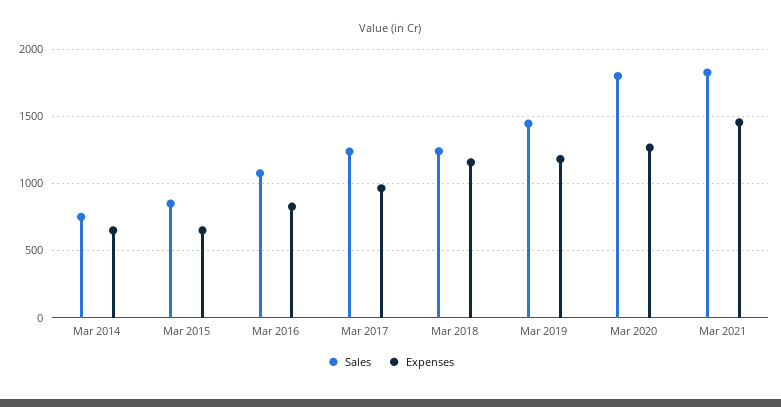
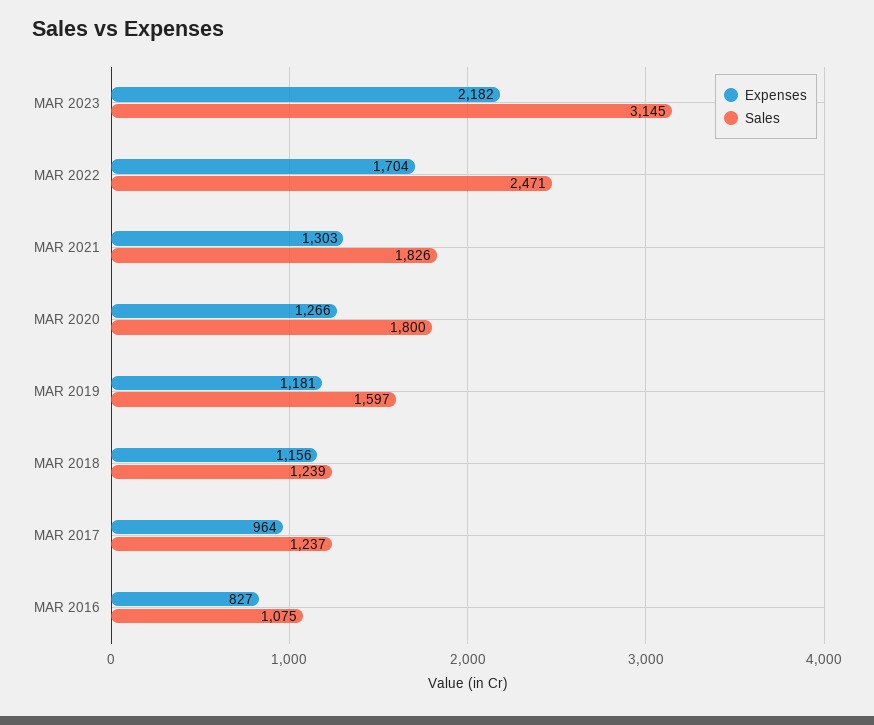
Sales, Mar 2014: 750 -> none
Expenses, Mar 2014: 650 -> none
Sales, Mar 2015: 850 -> none
Expenses, Mar 2015: 650 -> none
Sales, Mar 2019: 1450 -> 1597
Expenses, Mar 2021: 1450 -> 1303
Expenses, MAR 2023: none -> 2182
Sales, MAR 2023: none -> 3145
Expenses, MAR 2022: none -> 1704
Sales, MAR 2022: none -> 2471

